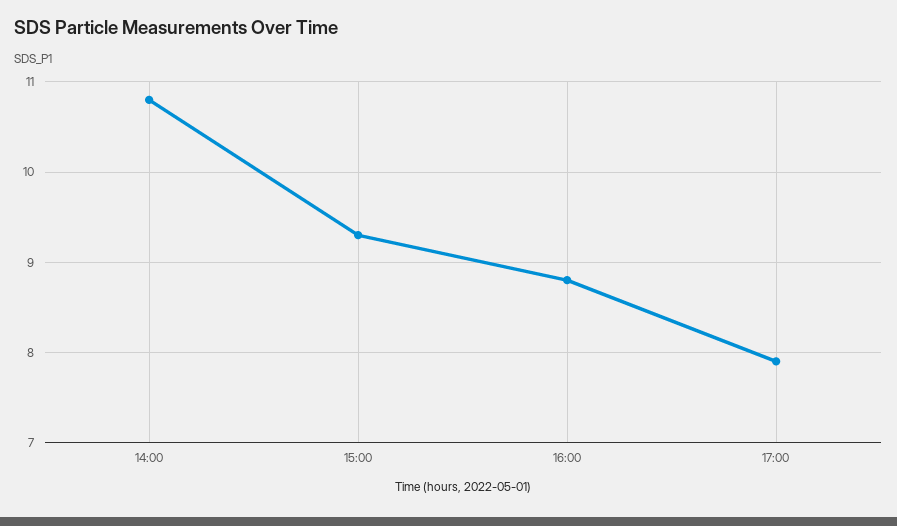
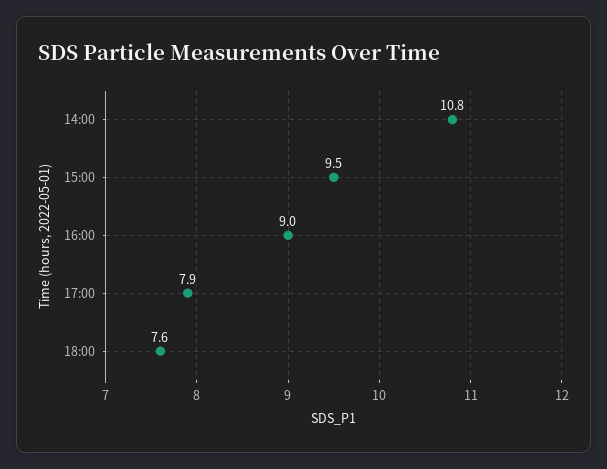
15:00: 9.3 -> 9.5
16:00: 8.8 -> 9
18:00: none -> 7.6

